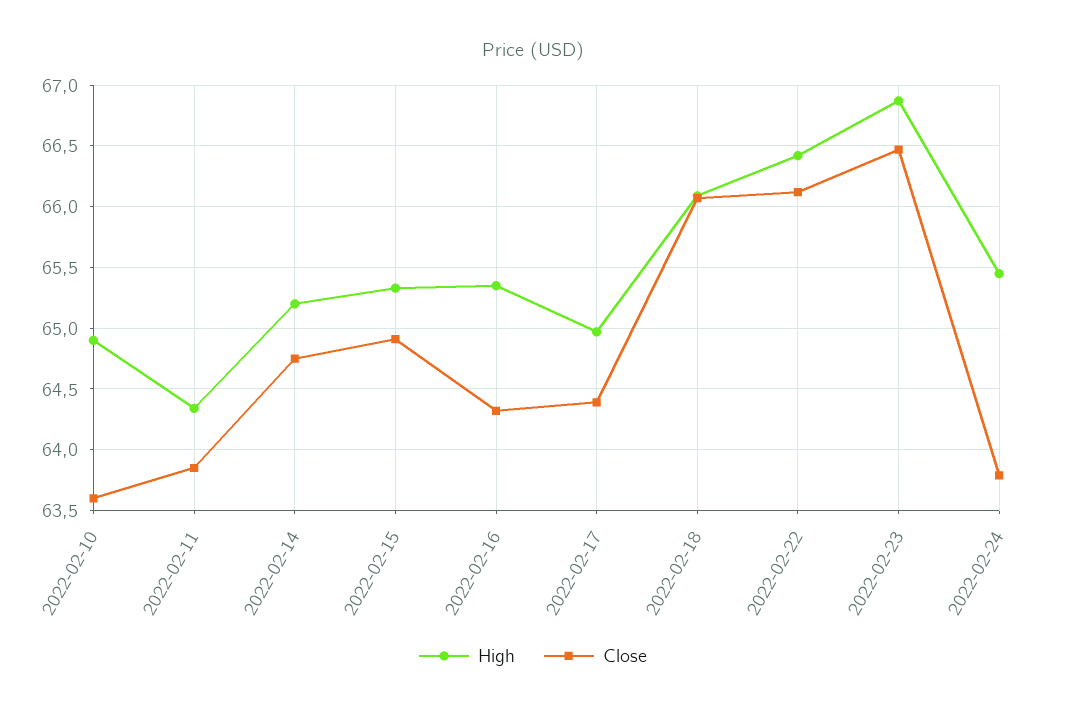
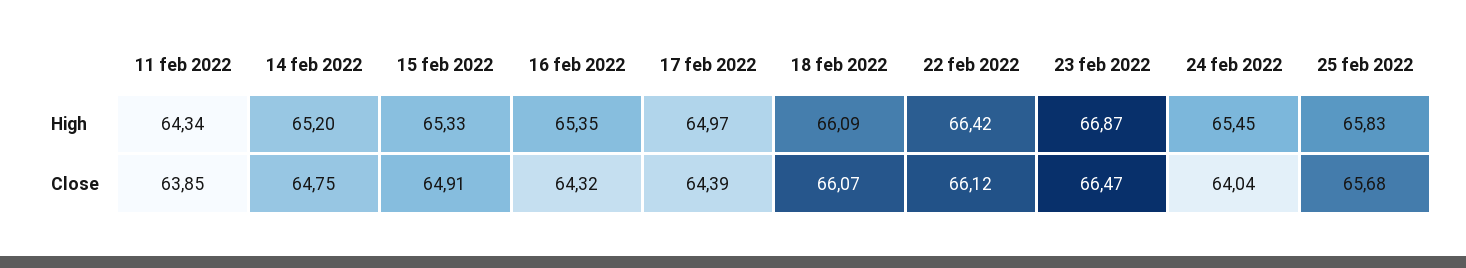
High, 2022-02-10: 64.9 -> none
Close, 2022-02-10: 63.6 -> none
Close, 2022-02-24: 63.8 -> 64.04
High, 25 feb 2022: none -> 65.83
Close, 25 feb 2022: none -> 65.68

